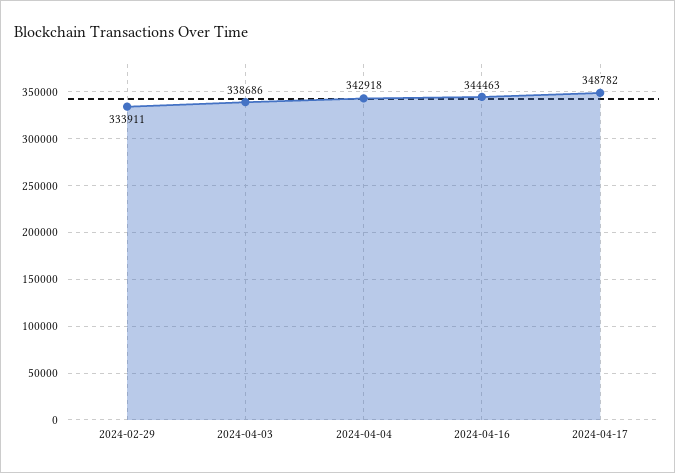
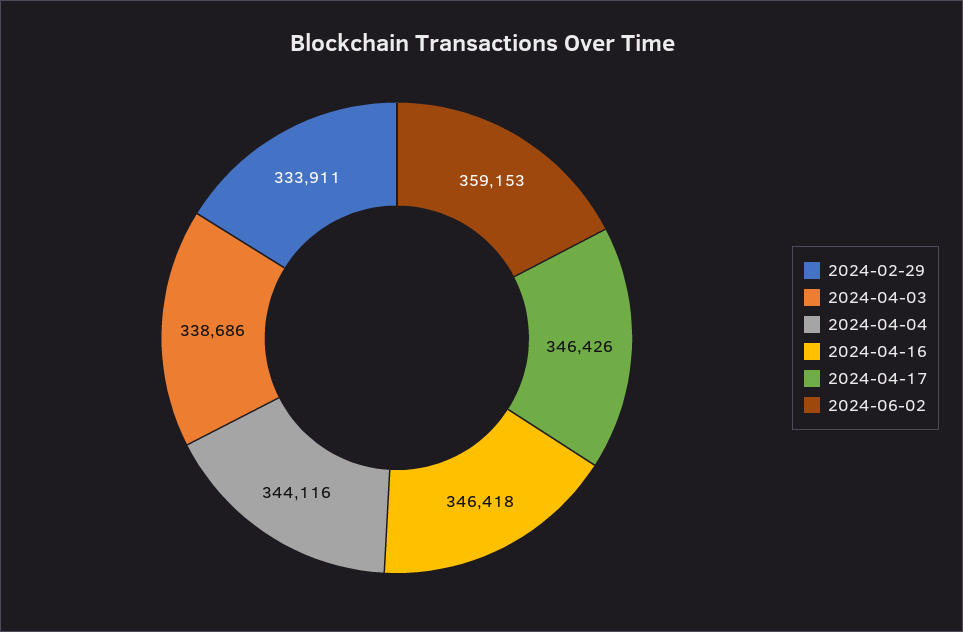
2024-04-04: 342918 -> 344116
2024-04-16: 344463 -> 346418
2024-04-17: 348782 -> 346426
2024-06-02: none -> 359153

